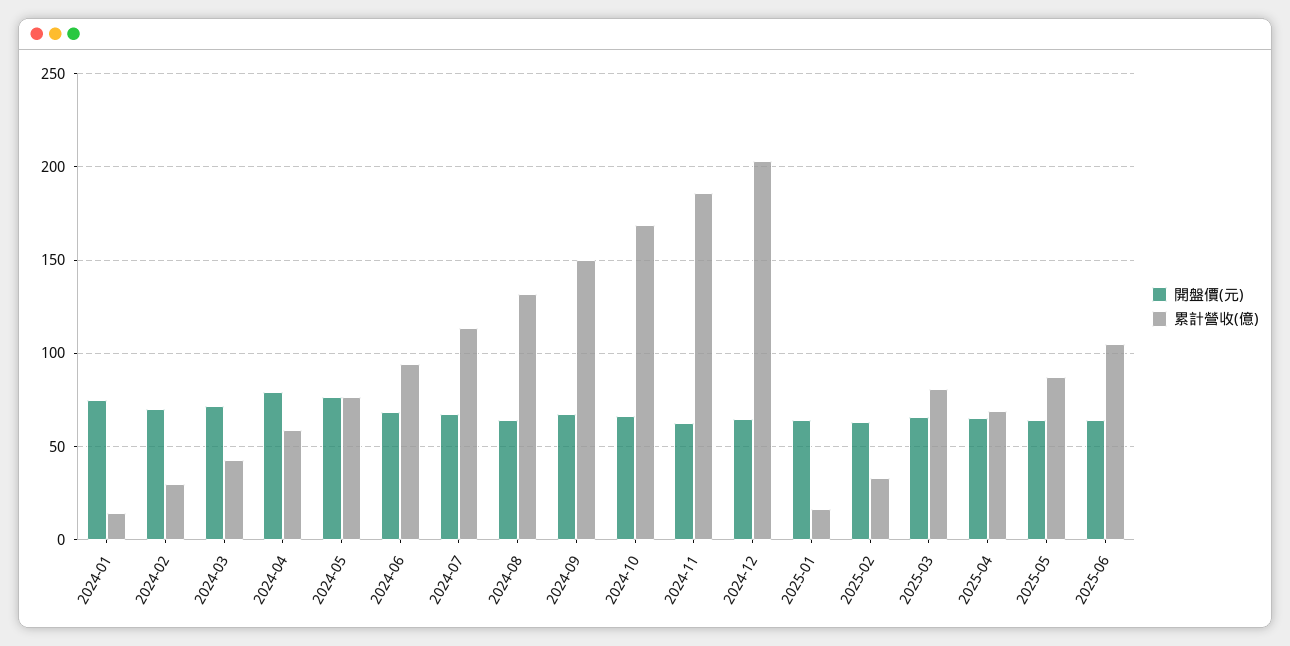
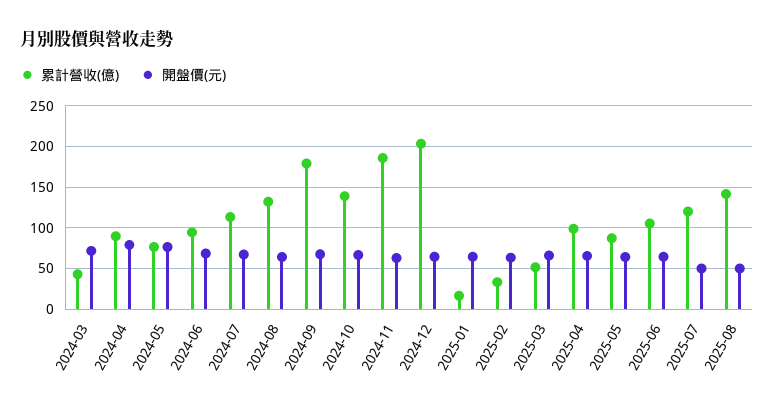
開盤價(元), 2024-01: 75 -> none
累計營收(億), 2024-01: 15 -> none
開盤價(元), 2024-02: 70 -> none
累計營收(億), 2024-02: 30 -> none
累計營收(億), 2024-04: 60 -> 90
累計營收(億), 2024-09: 150 -> 180
累計營收(億), 2024-10: 170 -> 140
累計營收(億), 2025-03: 80 -> 50
累計營收(億), 2025-04: 70 -> 100
累計營收(億), 2025-07: none -> 120
開盤價(元), 2025-07: none -> 50
累計營收(億), 2025-08: none -> 140
開盤價(元), 2025-08: none -> 50

